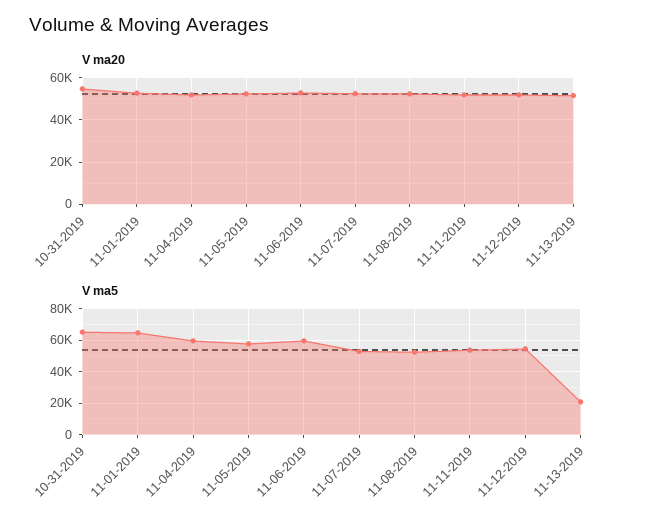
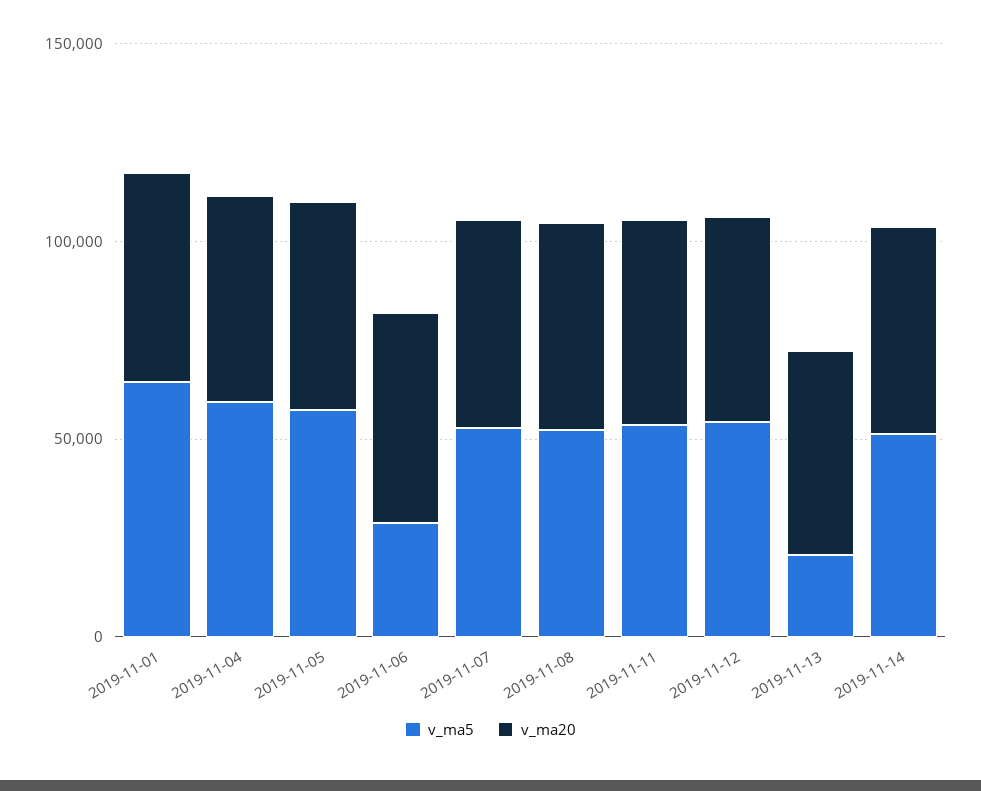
V ma20, 10-31-2019: 55000 -> none
V ma5, 10-31-2019: 65000 -> none
V ma5, 11-06-2019: 60000 -> 30000
V ma5, 2019-11-14: none -> 50000
V ma20, 2019-11-14: none -> 50000

